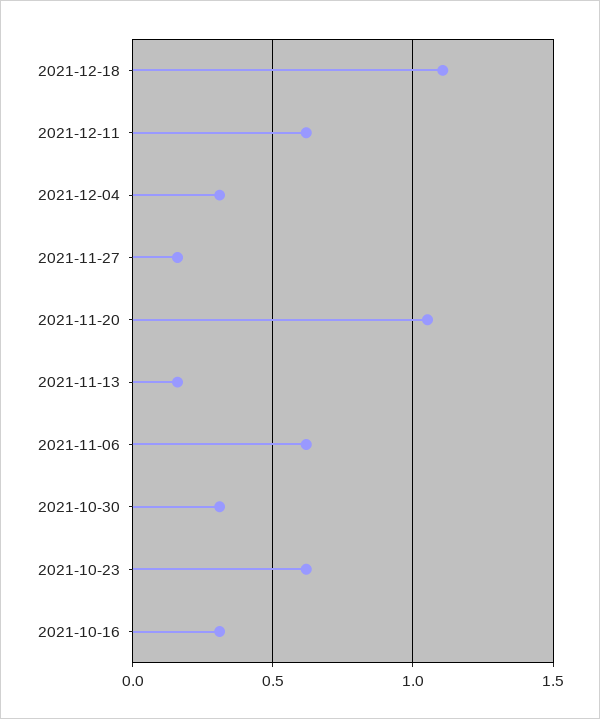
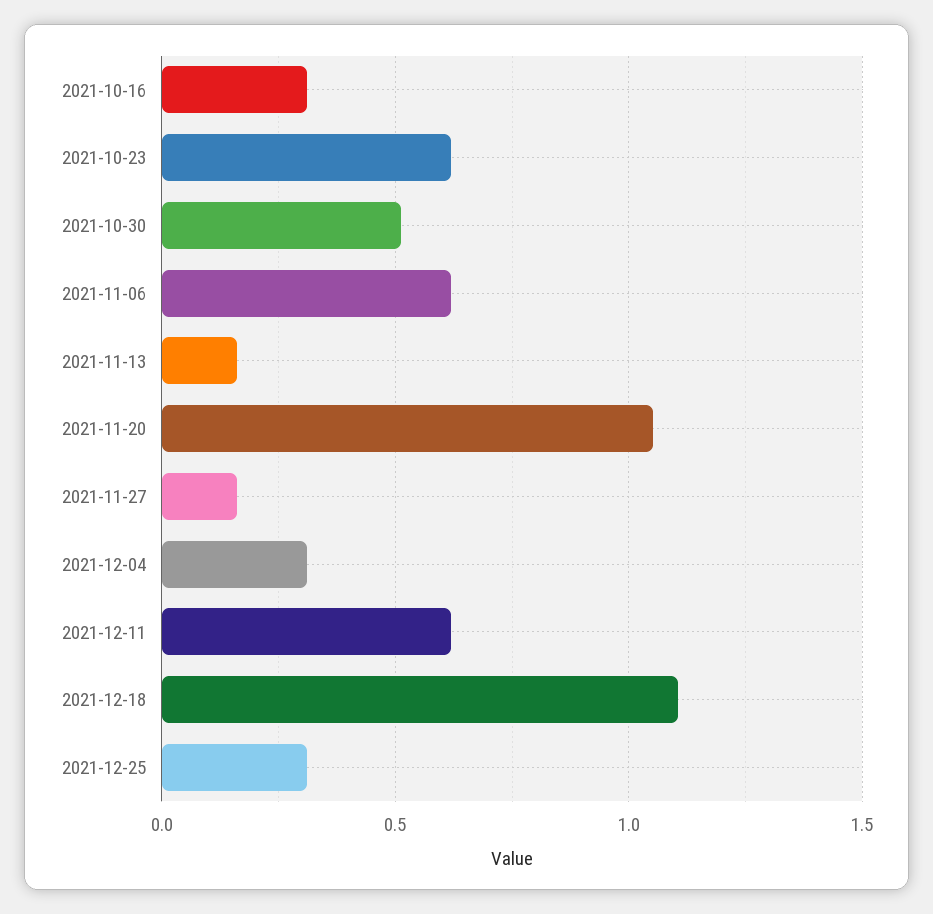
2021-10-30: 0.3 -> 0.5
2021-12-25: none -> 0.3

